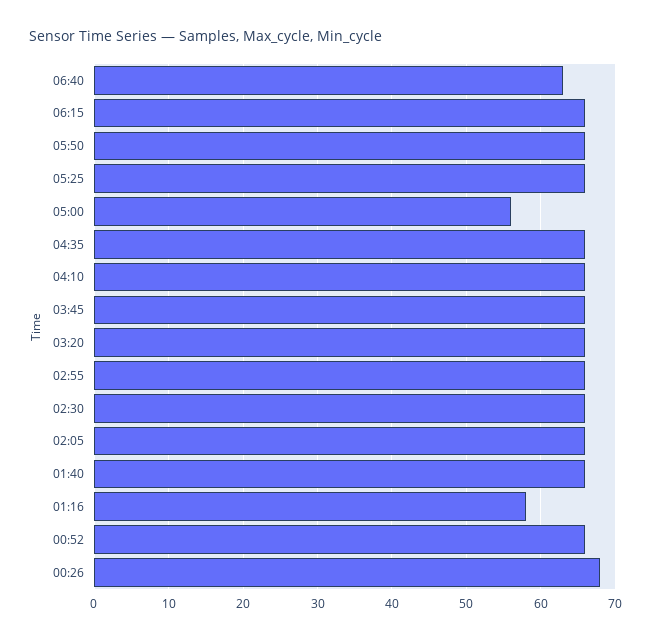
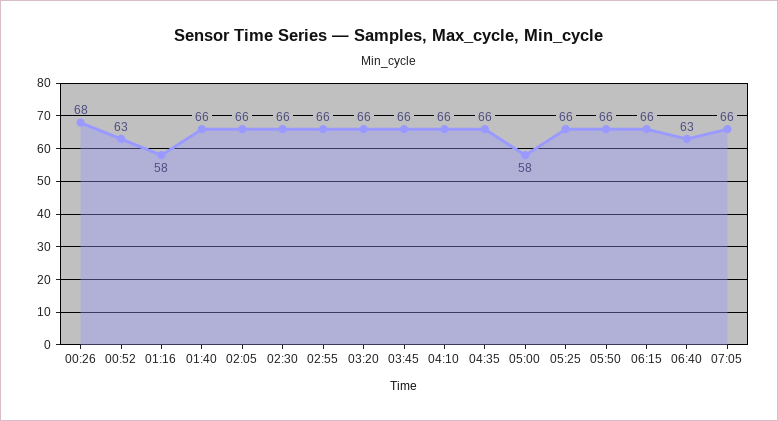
05:00: 56 -> 58
00:52: 66 -> 63
07:05: none -> 66

